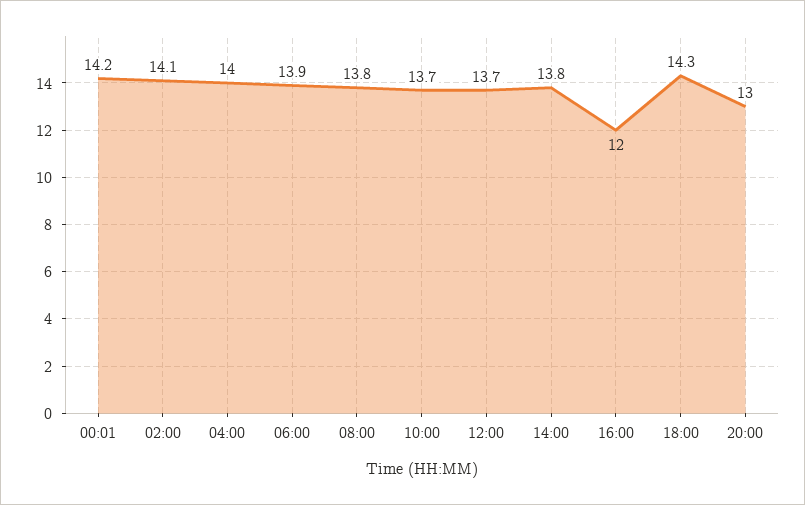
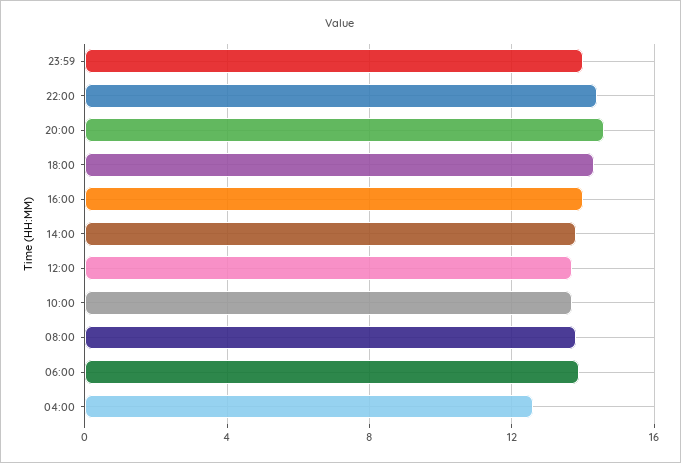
00:01: 14.2 -> none
02:00: 14.1 -> none
04:00: 14 -> 12.5
16:00: 12 -> 14
20:00: 13 -> 14.5
23:59: none -> 14
22:00: none -> 14.5

